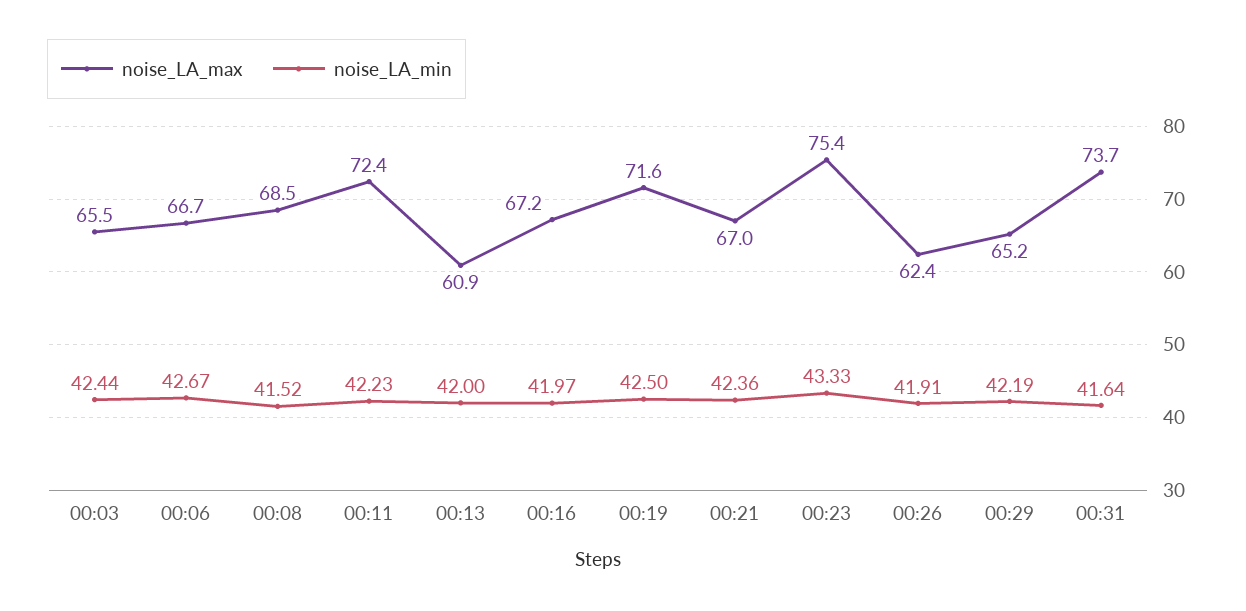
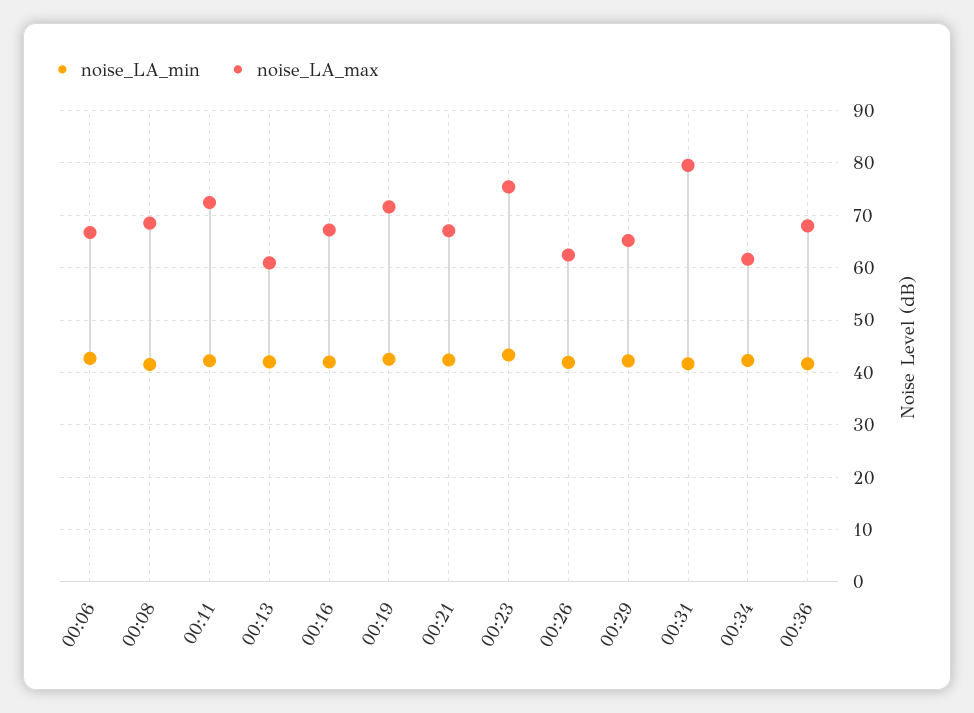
noise_LA_max, 00:03: 65.5 -> none
noise_LA_min, 00:03: 42.44 -> none
noise_LA_max, 00:31: 73.7 -> 80
noise_LA_min, 00:34: none -> 42
noise_LA_max, 00:34: none -> 62
noise_LA_min, 00:36: none -> 42
noise_LA_max, 00:36: none -> 68

